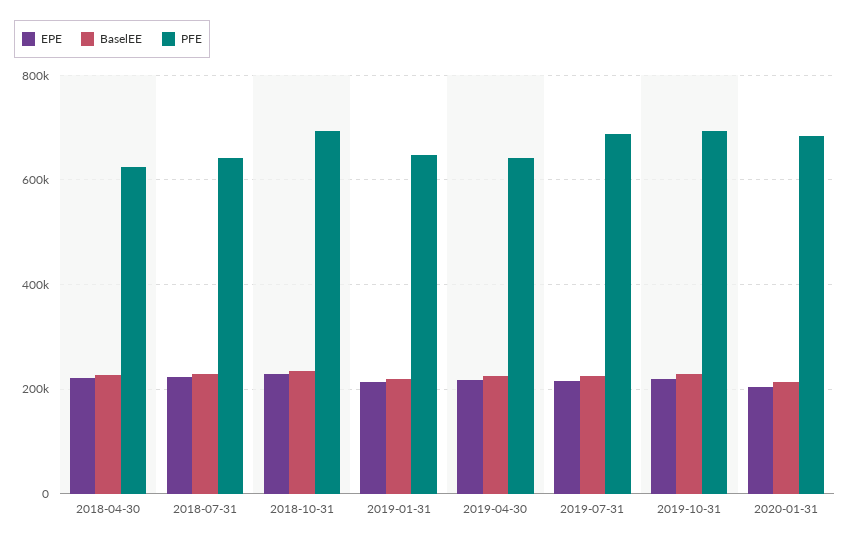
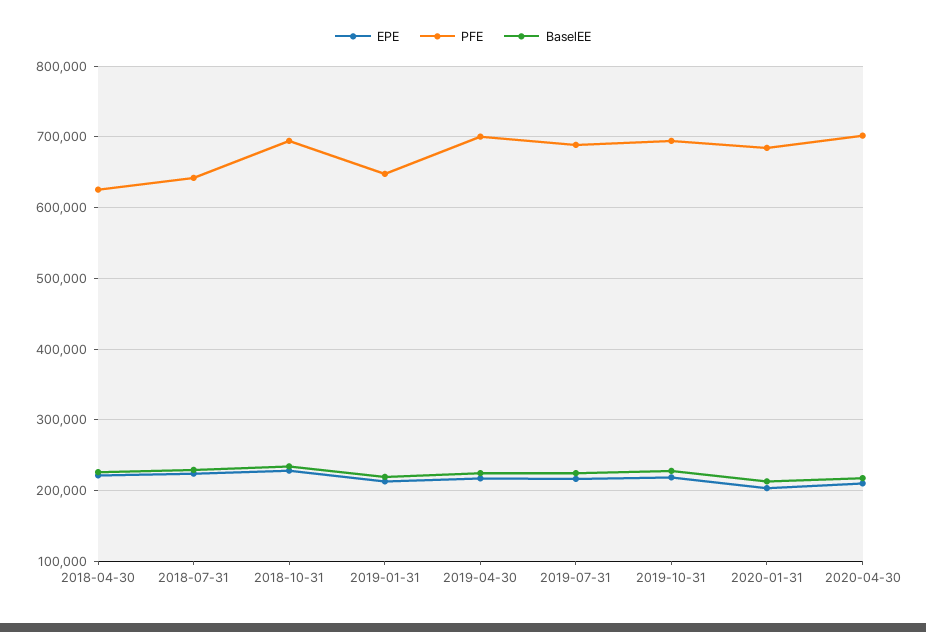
PFE, 2019-04-30: 640000 -> 700000
EPE, 2020-04-30: none -> 210000
PFE, 2020-04-30: none -> 700000
BaselEE, 2020-04-30: none -> 220000

